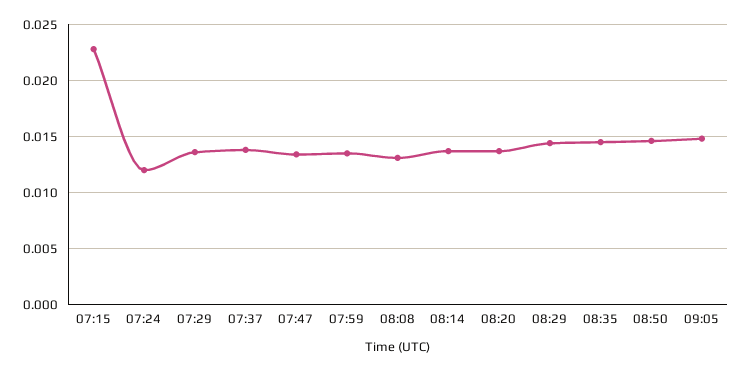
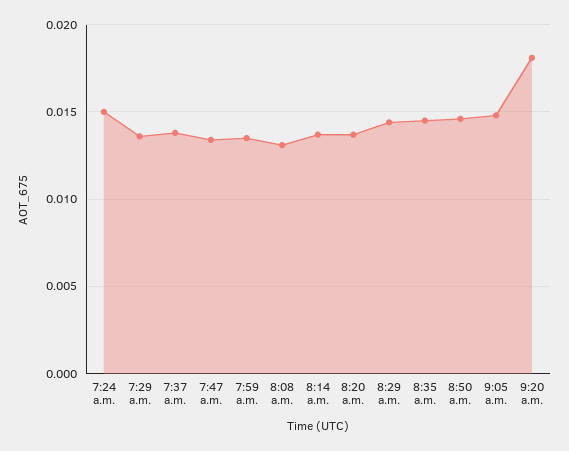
07:15: 0.023 -> none
07:24: 0.012 -> 0.015
9:20 a.m.: none -> 0.018

